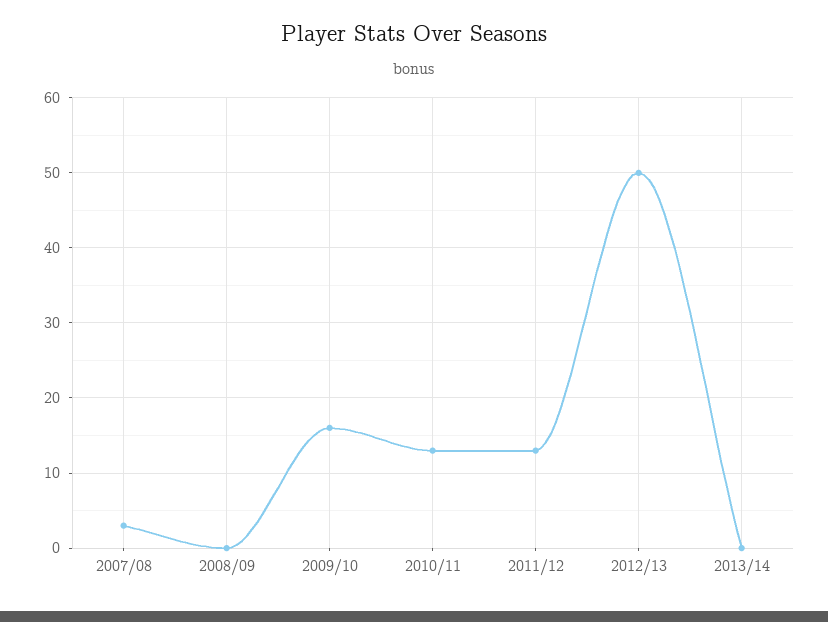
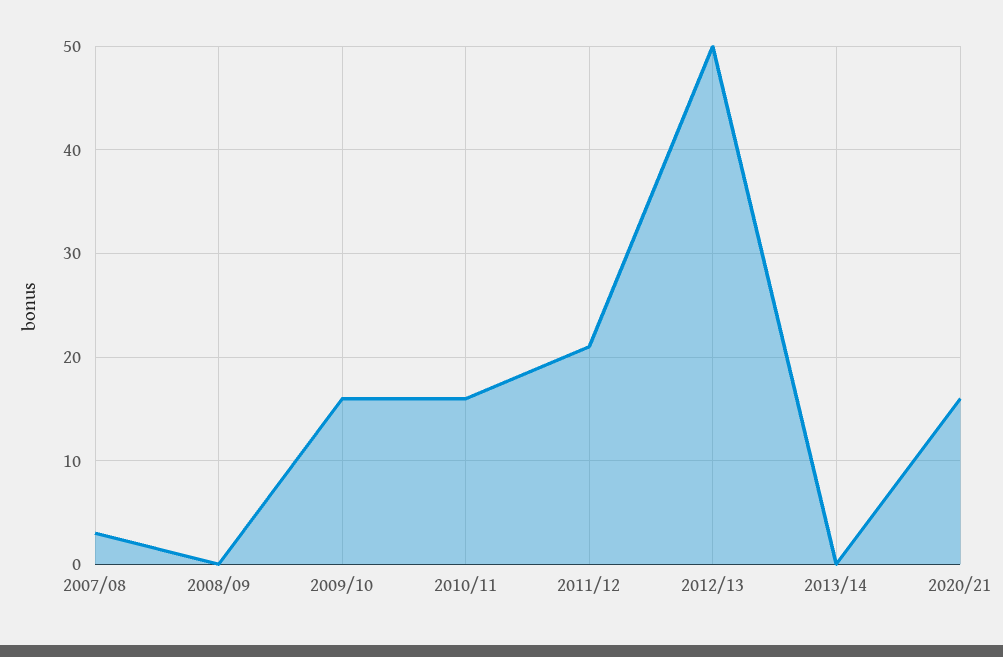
2010/11: 13 -> 16
2011/12: 13 -> 21
2020/21: none -> 16

